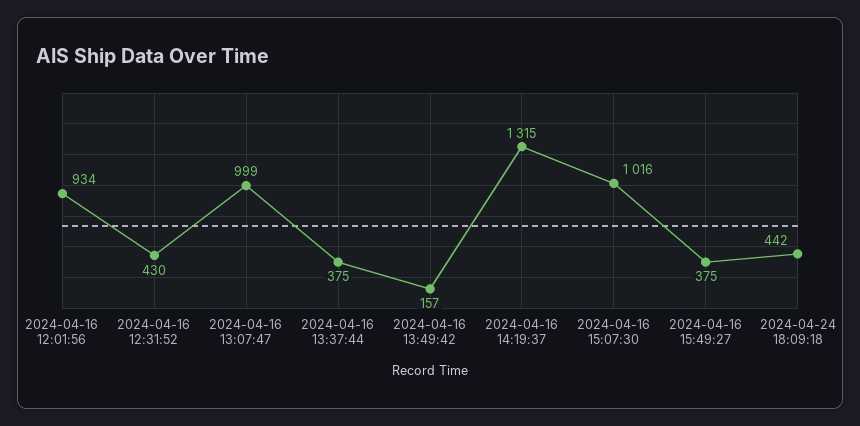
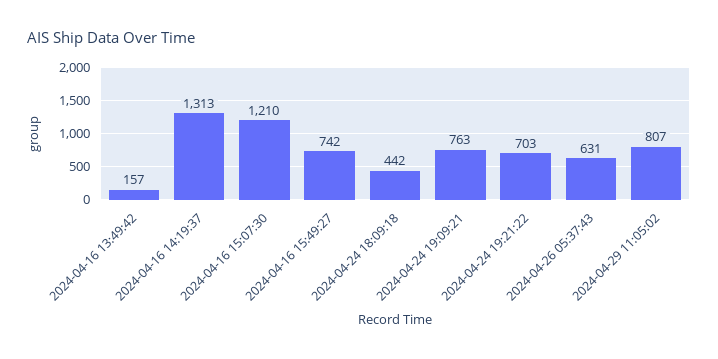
2024-04-16 12:01:56: 934 -> none
2024-04-16 12:31:52: 430 -> none
2024-04-16 13:07:47: 999 -> none
2024-04-16 13:37:44: 375 -> none
2024-04-16 14:19:37: 1315 -> 1313
2024-04-16 15:07:30: 1016 -> 1210
2024-04-16 15:49:27: 375 -> 742
2024-04-24 19:09:21: none -> 763
2024-04-24 19:21:22: none -> 703
2024-04-26 05:37:43: none -> 631
2024-04-29 11:05:02: none -> 807

